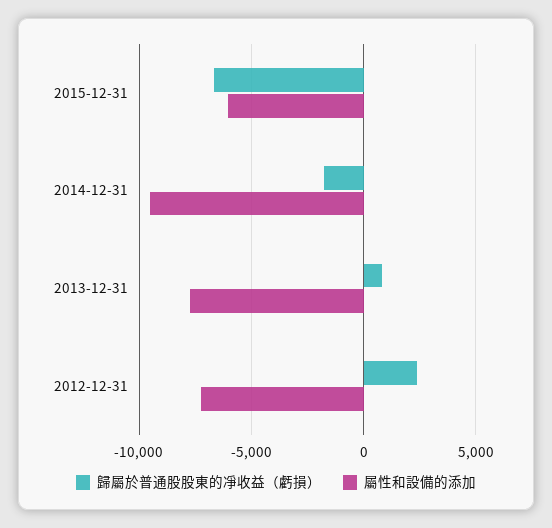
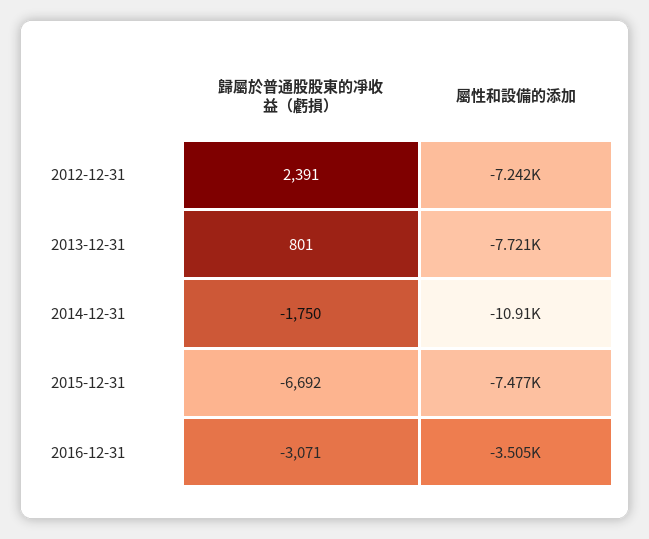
屬性和設備的添加, 2015-12-31: -6000 -> -7477
屬性和設備的添加, 2014-12-31: -9500 -> -10910
歸屬於普通股股東的凈收益（虧損）, 2016-12-31: none -> -3071
屬性和設備的添加, 2016-12-31: none -> -3505

